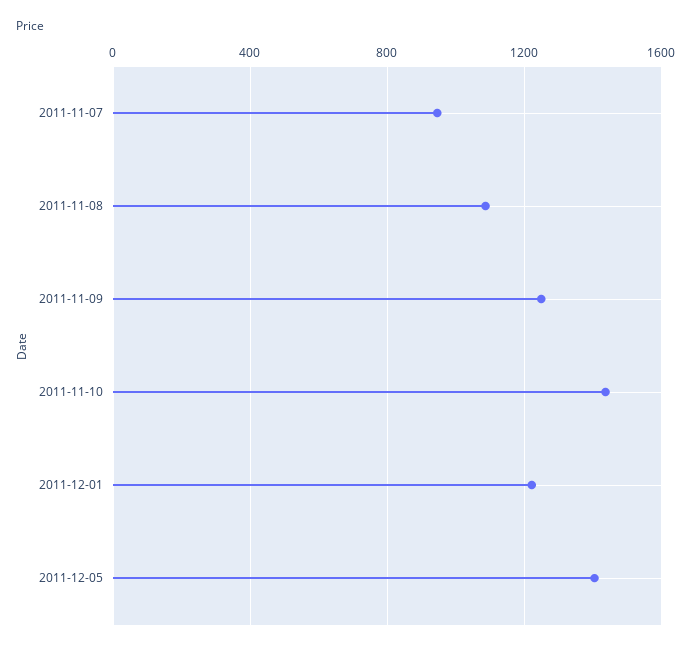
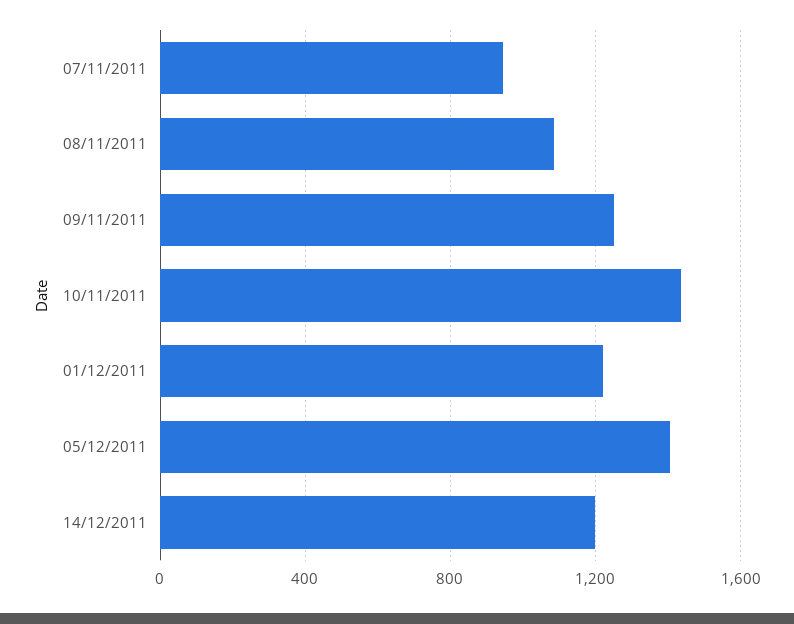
14/12/2011: none -> 1200

